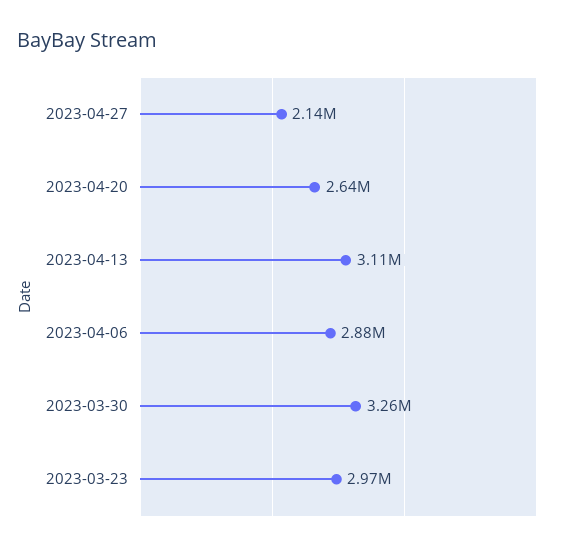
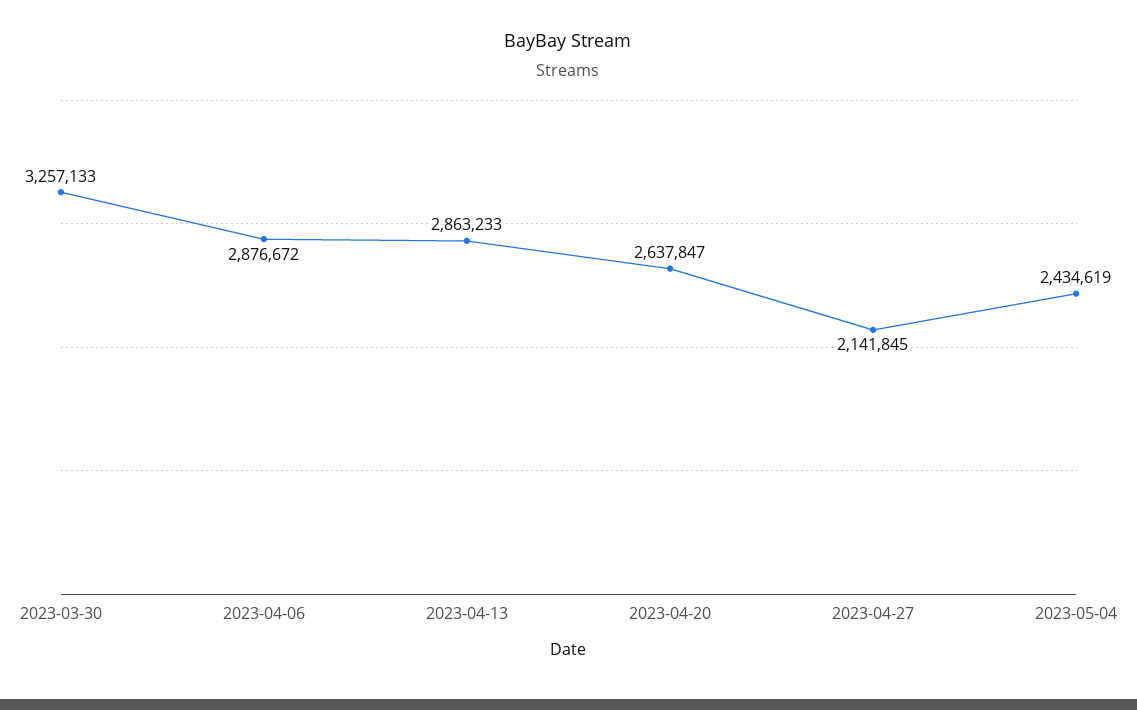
2023-04-13: 3110000 -> 2863233
2023-03-23: 2970000 -> none
2023-05-04: none -> 2434619

